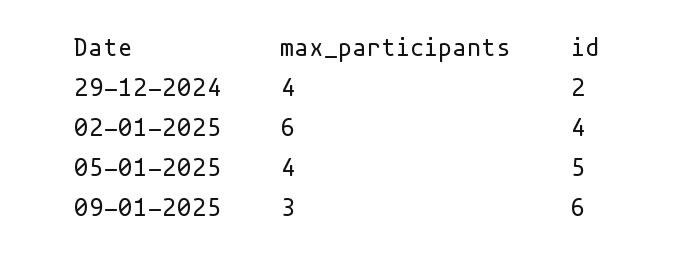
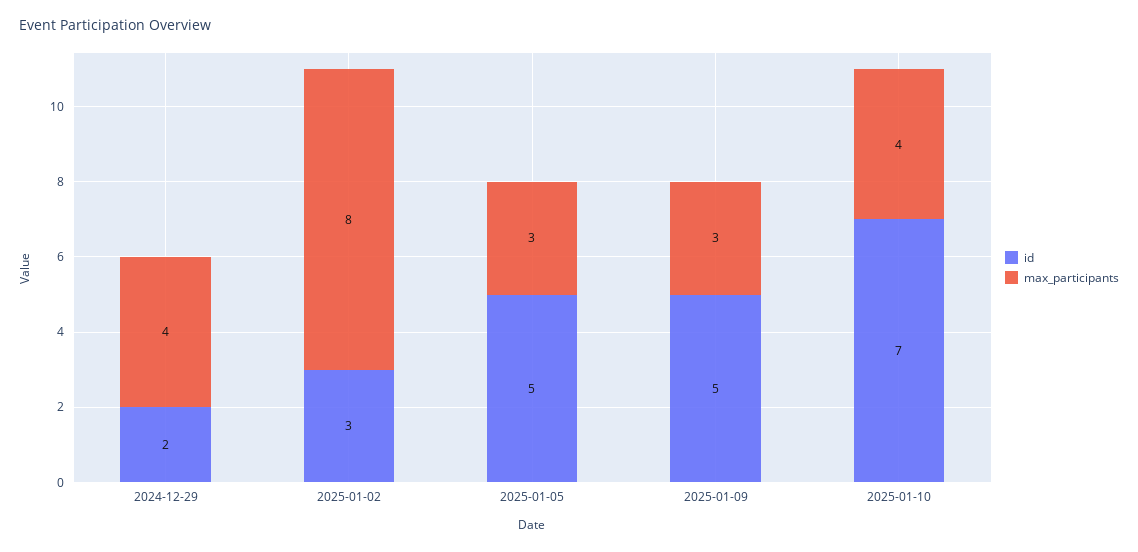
max_participants, 02-01-2025: 6 -> 8
id, 02-01-2025: 4 -> 3
max_participants, 05-01-2025: 4 -> 3
id, 09-01-2025: 6 -> 5
id, 2025-01-10: none -> 7
max_participants, 2025-01-10: none -> 4

